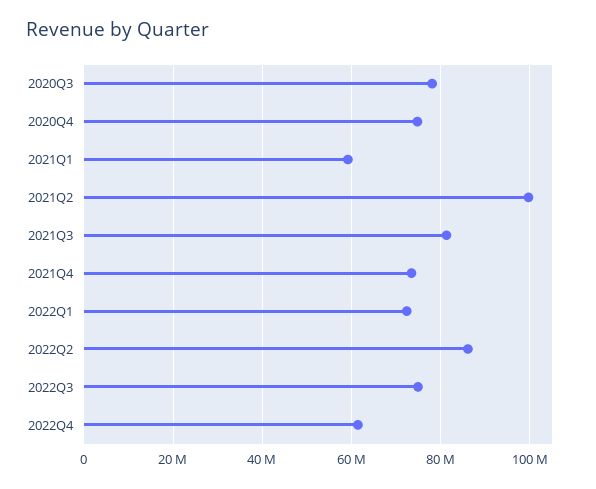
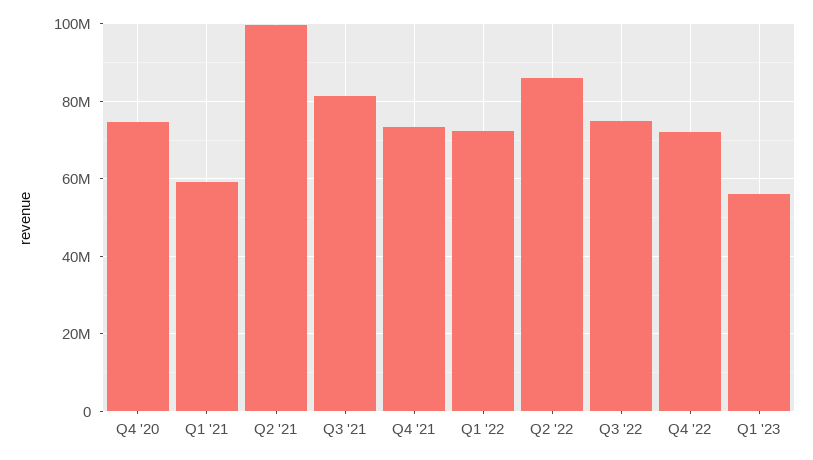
2020Q3: 78000000 -> none
2022Q4: 62000000 -> 72000000
Q1 '23: none -> 56000000

